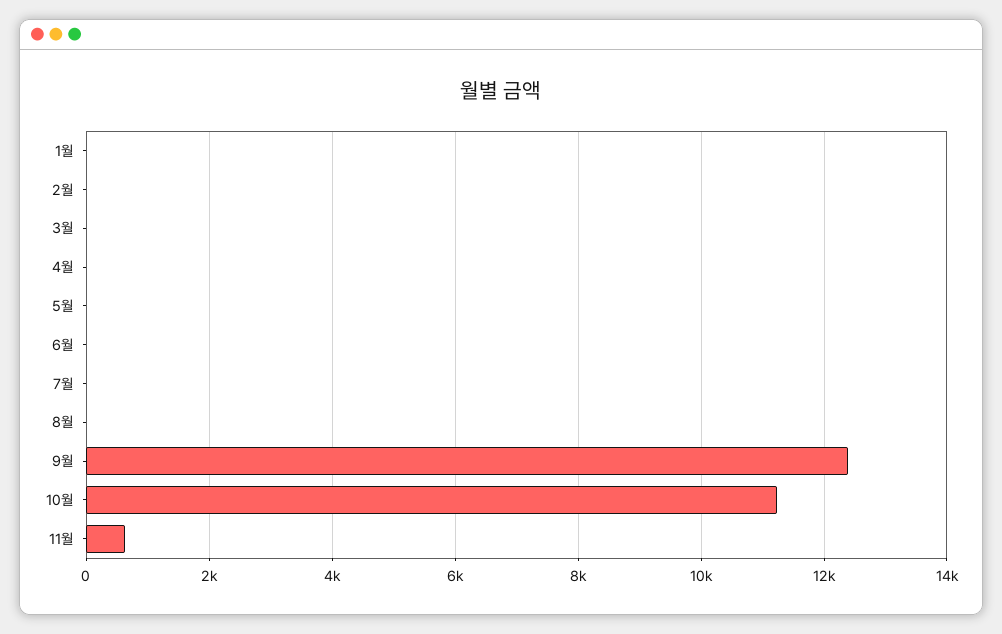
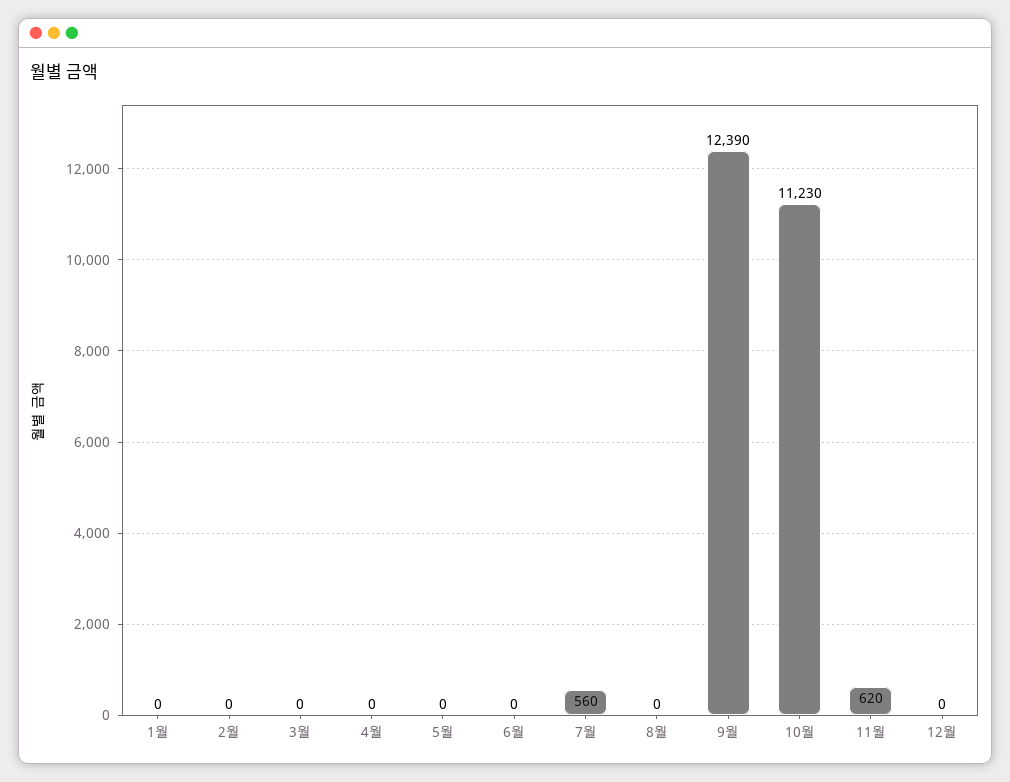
7월: 0 -> 560
12월: none -> 0

